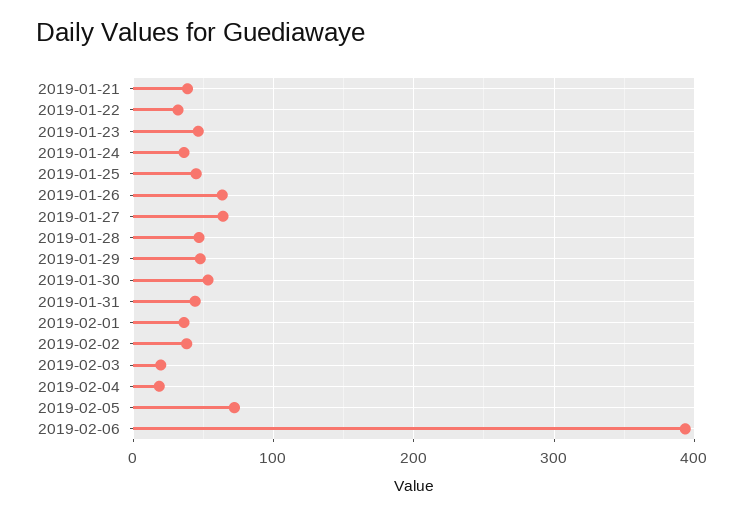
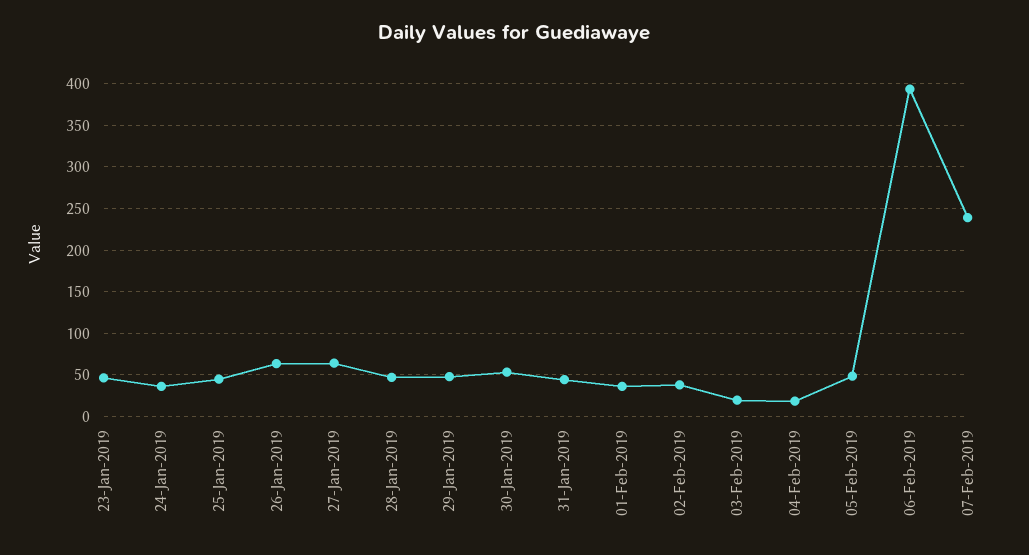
2019-01-21: 40 -> none
2019-01-22: 30 -> none
2019-02-05: 70 -> 50
07-Feb-2019: none -> 240

